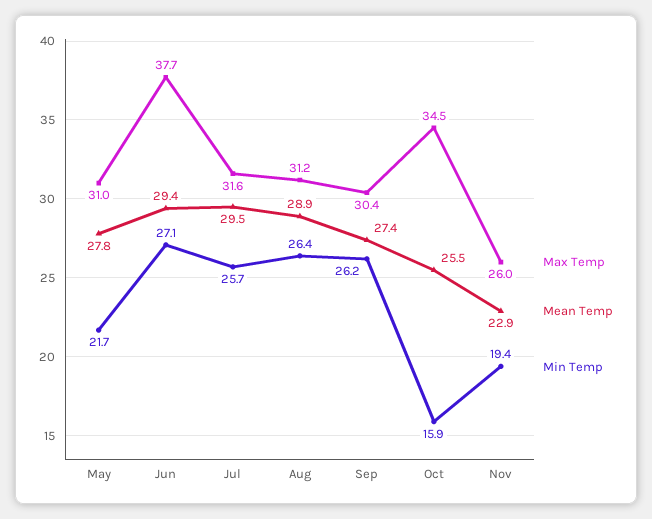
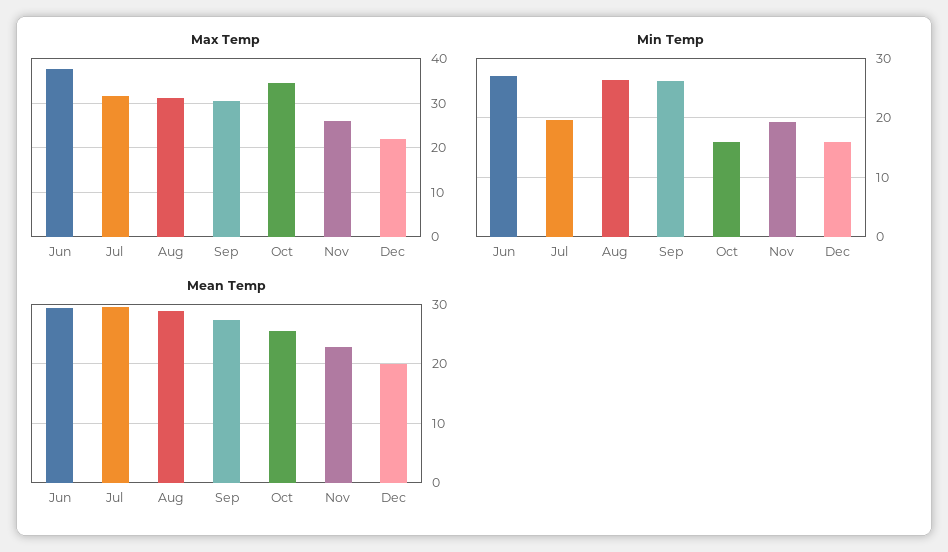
Max Temp, May: 31 -> none
Mean Temp, May: 27.8 -> none
Min Temp, May: 21.7 -> none
Min Temp, Jul: 25.7 -> 20
Max Temp, Dec: none -> 22
Min Temp, Dec: none -> 16
Mean Temp, Dec: none -> 20

